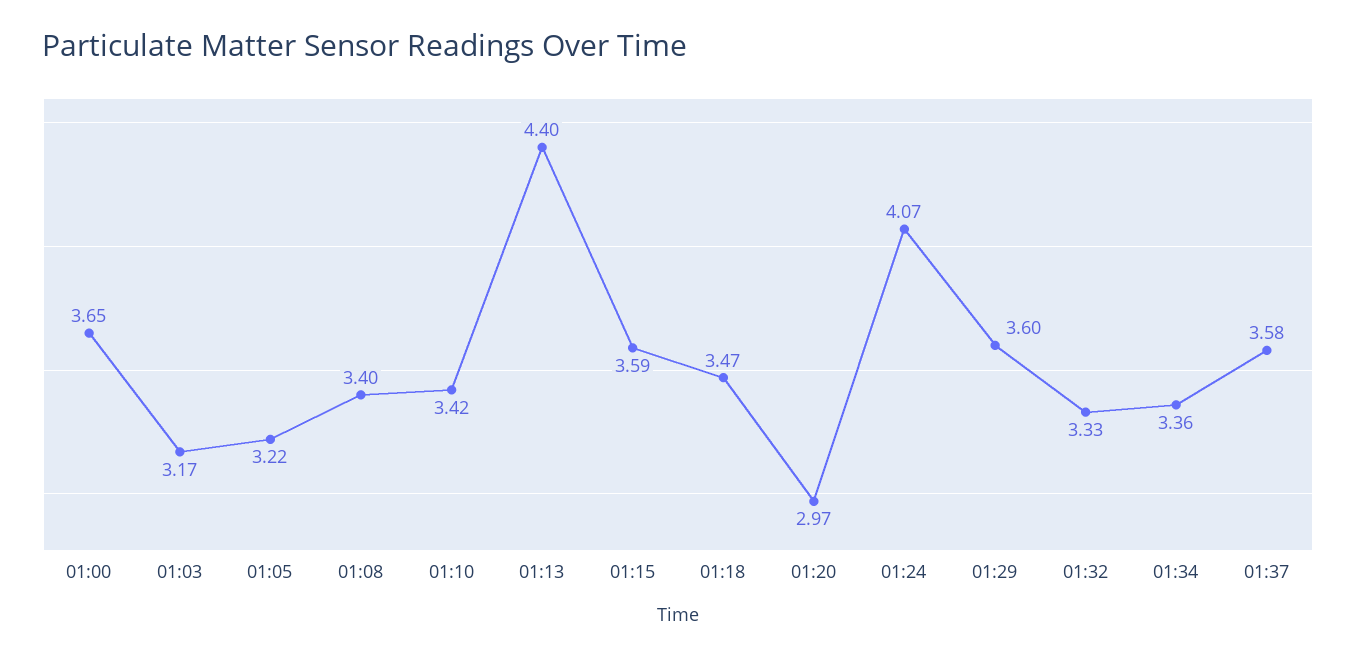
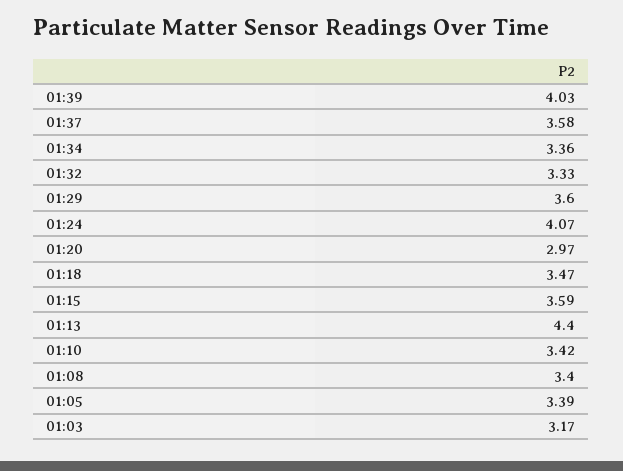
01:00: 3.65 -> none
01:05: 3.22 -> 3.39
01:39: none -> 4.03

